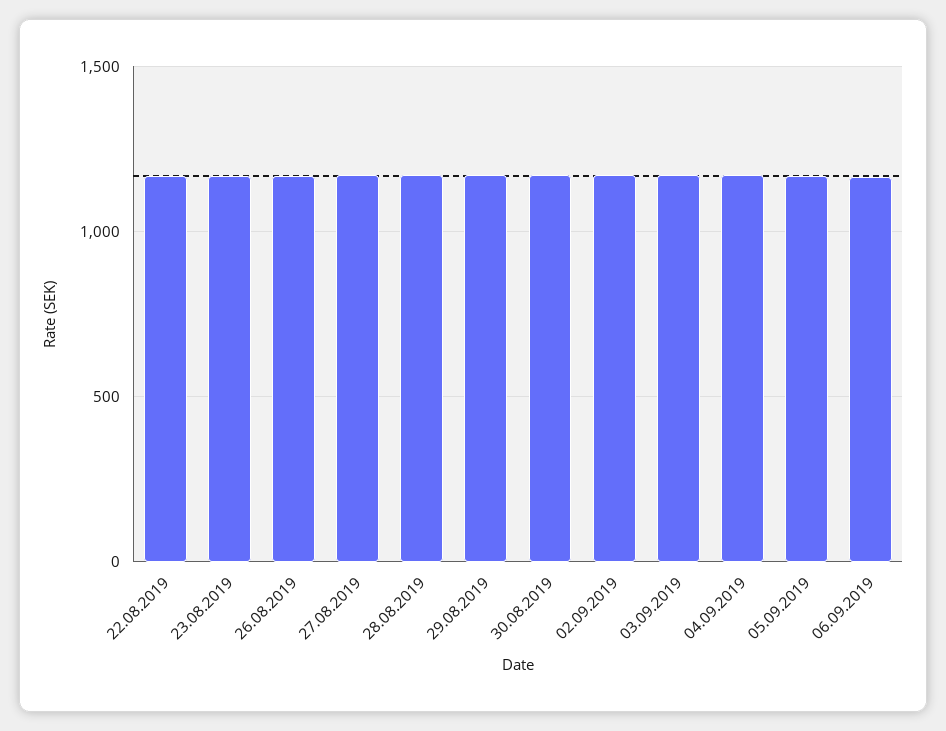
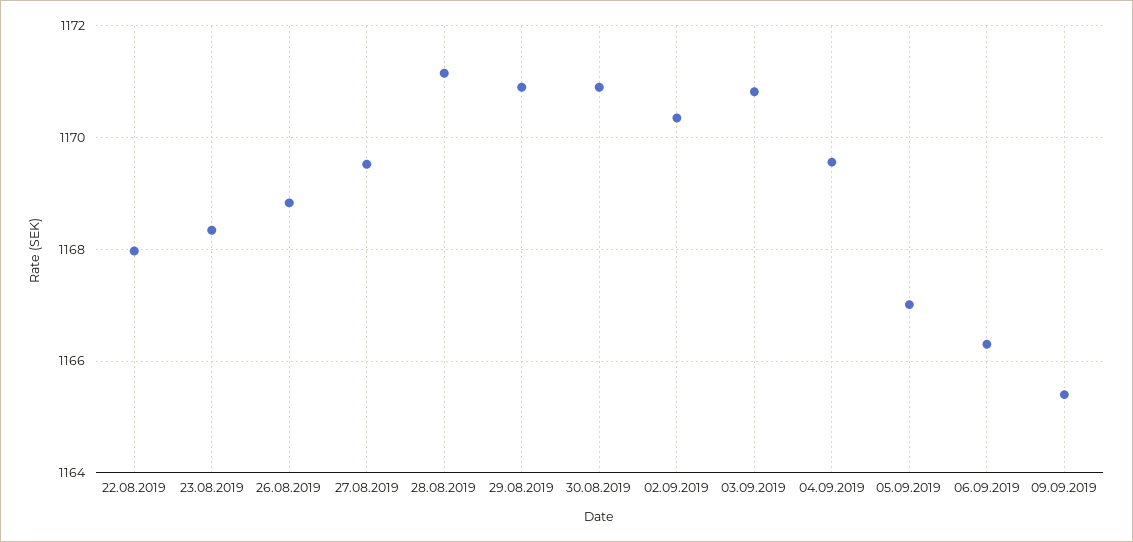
09.09.2019: none -> 1165.4

